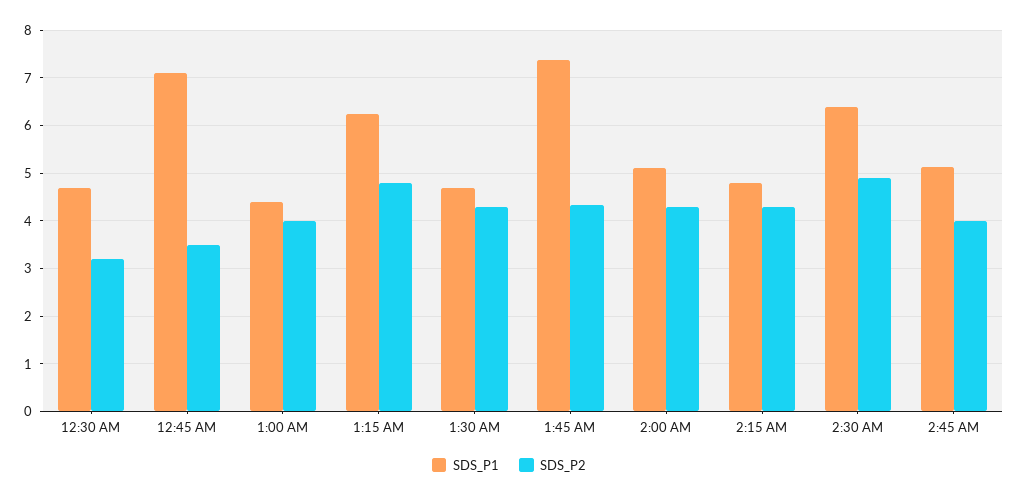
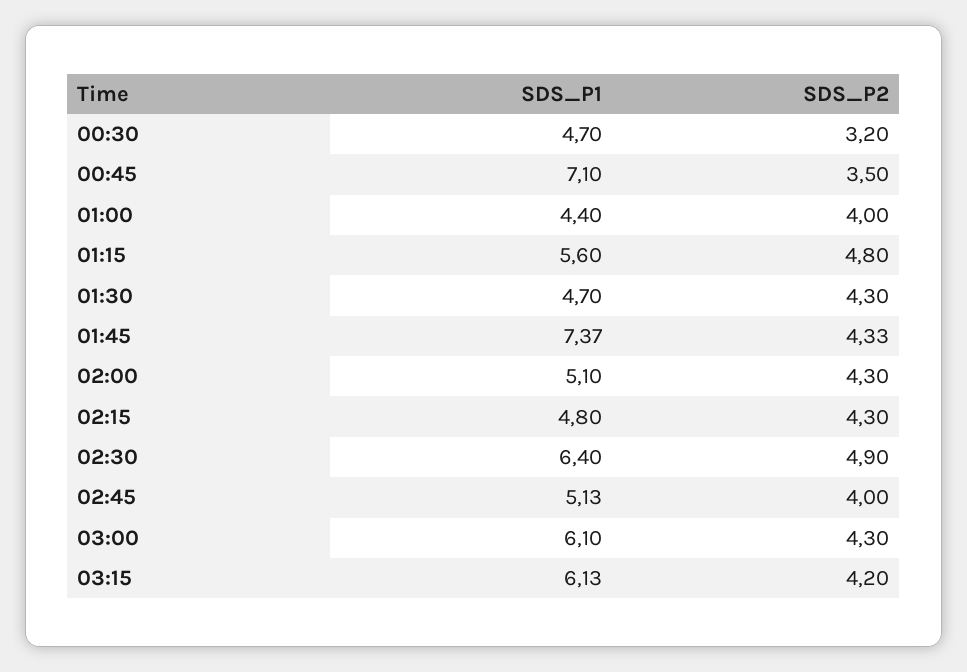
SDS_P1, 1:15 AM: 6.2 -> 5.6
SDS_P1, 03:00: none -> 6.1
SDS_P2, 03:00: none -> 4.3
SDS_P1, 03:15: none -> 6.13
SDS_P2, 03:15: none -> 4.2

